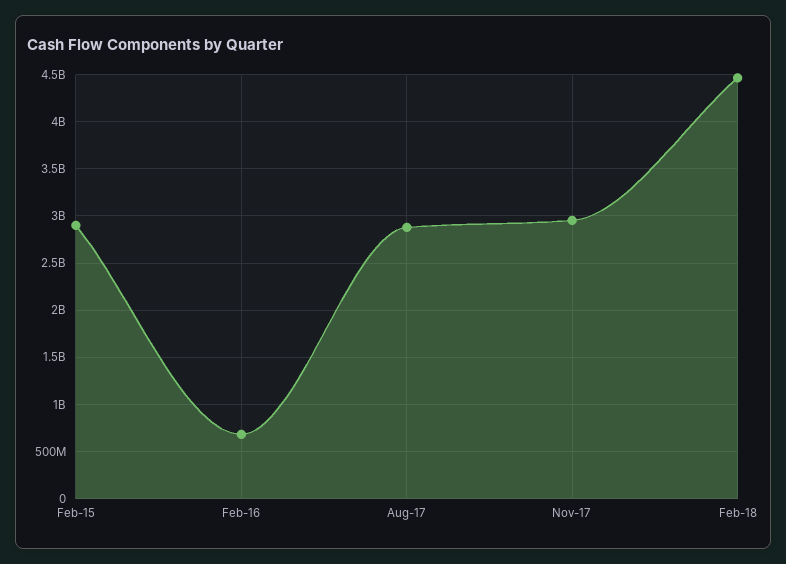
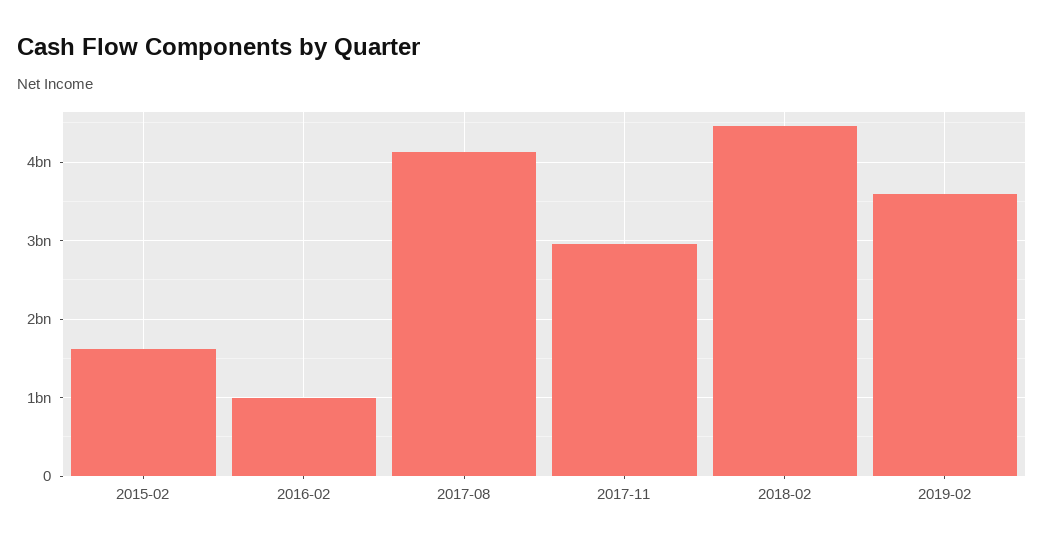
Feb-15: 2900000000 -> 1600000000
Feb-16: 700000000 -> 1000000000
Aug-17: 2900000000 -> 4100000000
2019-02: none -> 3600000000

